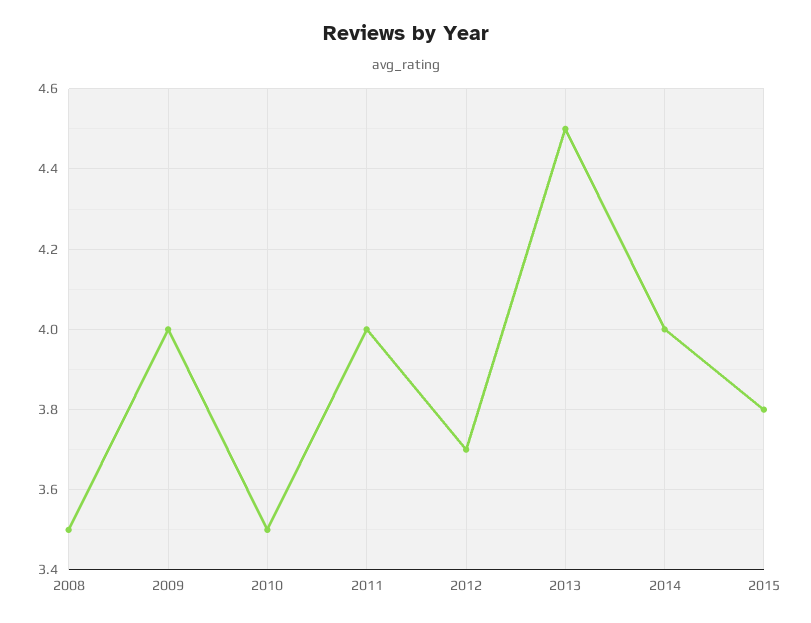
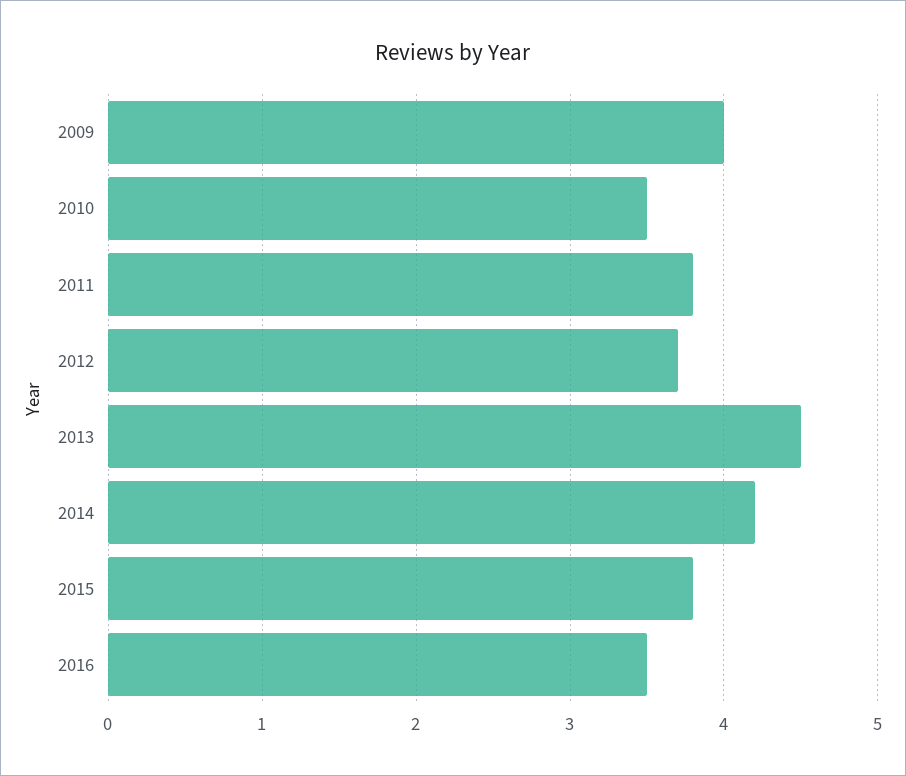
2008: 3.5 -> none
2011: 4 -> 3.8
2014: 4 -> 4.2
2016: none -> 3.5

